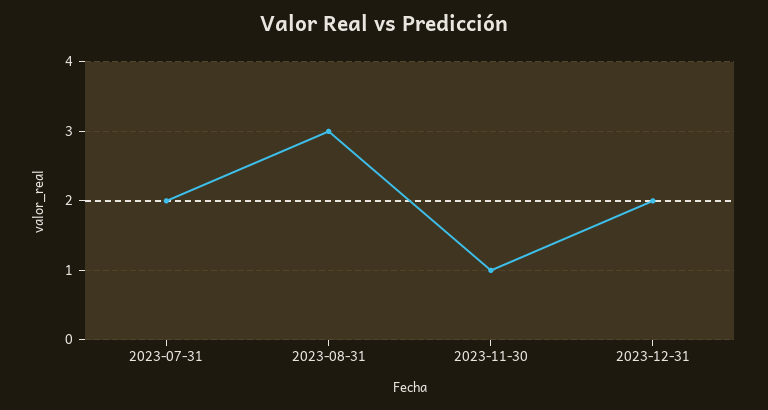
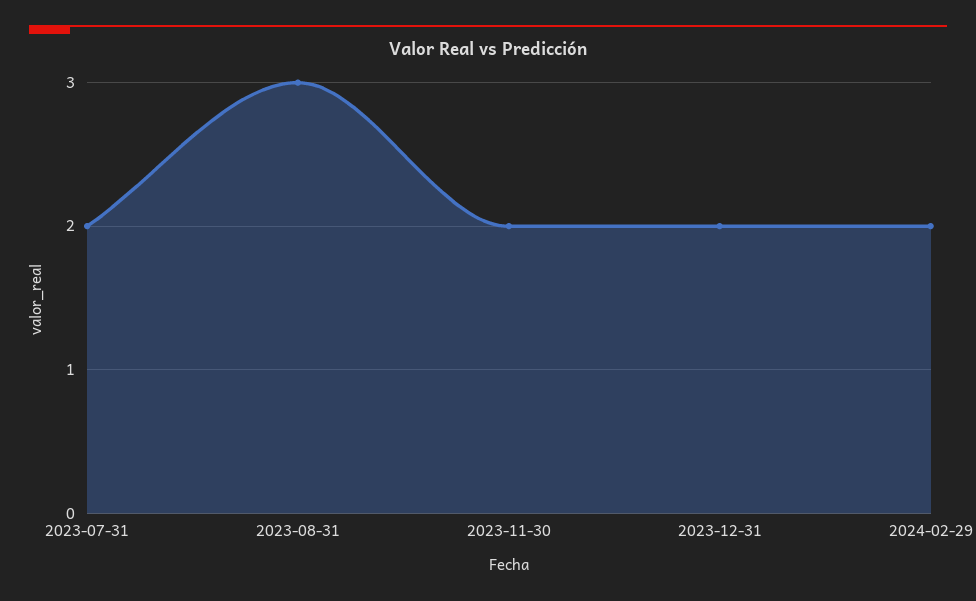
2023-11-30: 1 -> 2
2024-02-29: none -> 2

